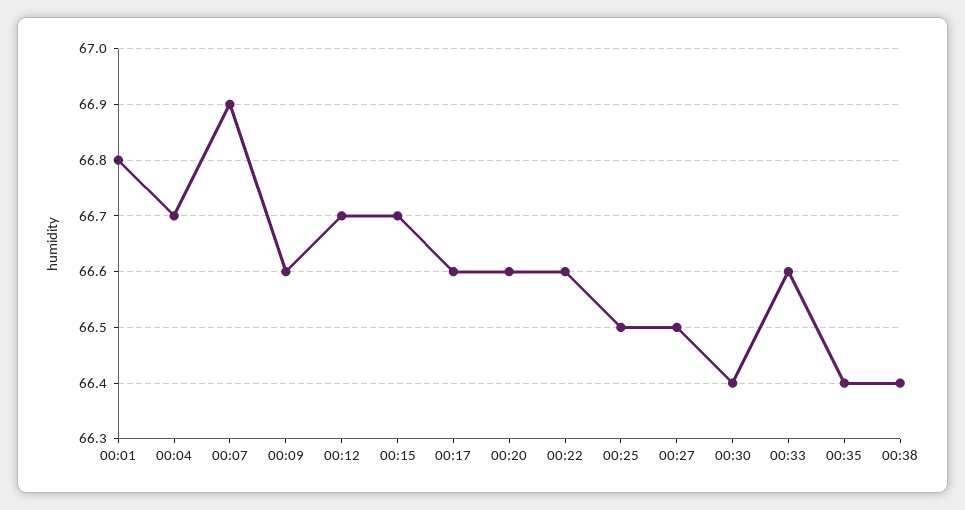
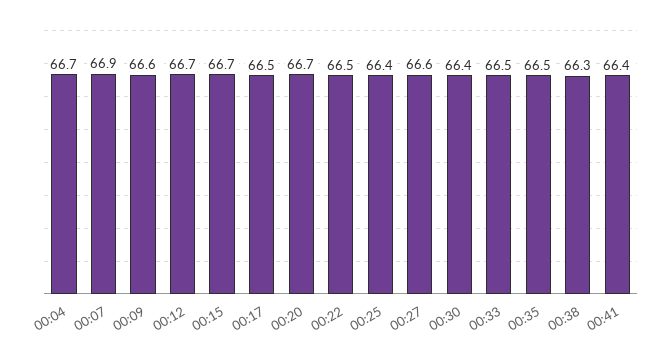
00:01: 66.8 -> none
00:17: 66.6 -> 66.5
00:20: 66.6 -> 66.7
00:22: 66.6 -> 66.5
00:25: 66.5 -> 66.4
00:27: 66.5 -> 66.6
00:33: 66.6 -> 66.5
00:35: 66.4 -> 66.5
00:38: 66.4 -> 66.3
00:41: none -> 66.4

